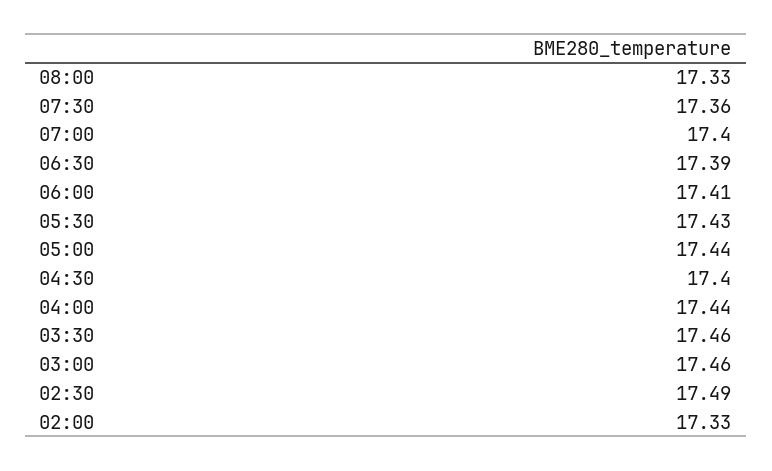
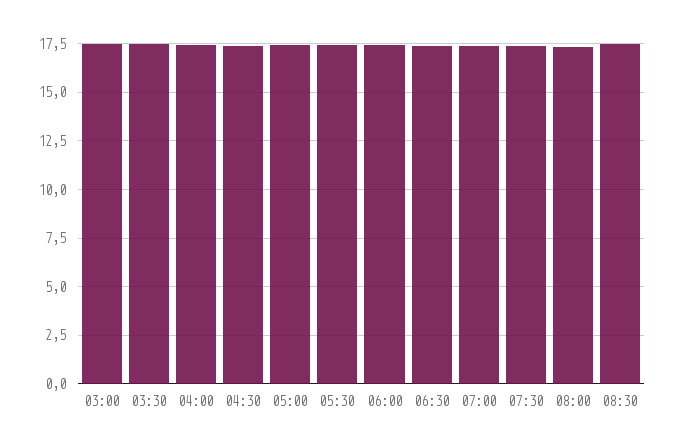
02:30: 17.49 -> none
02:00: 17.33 -> none
08:30: none -> 17.5

